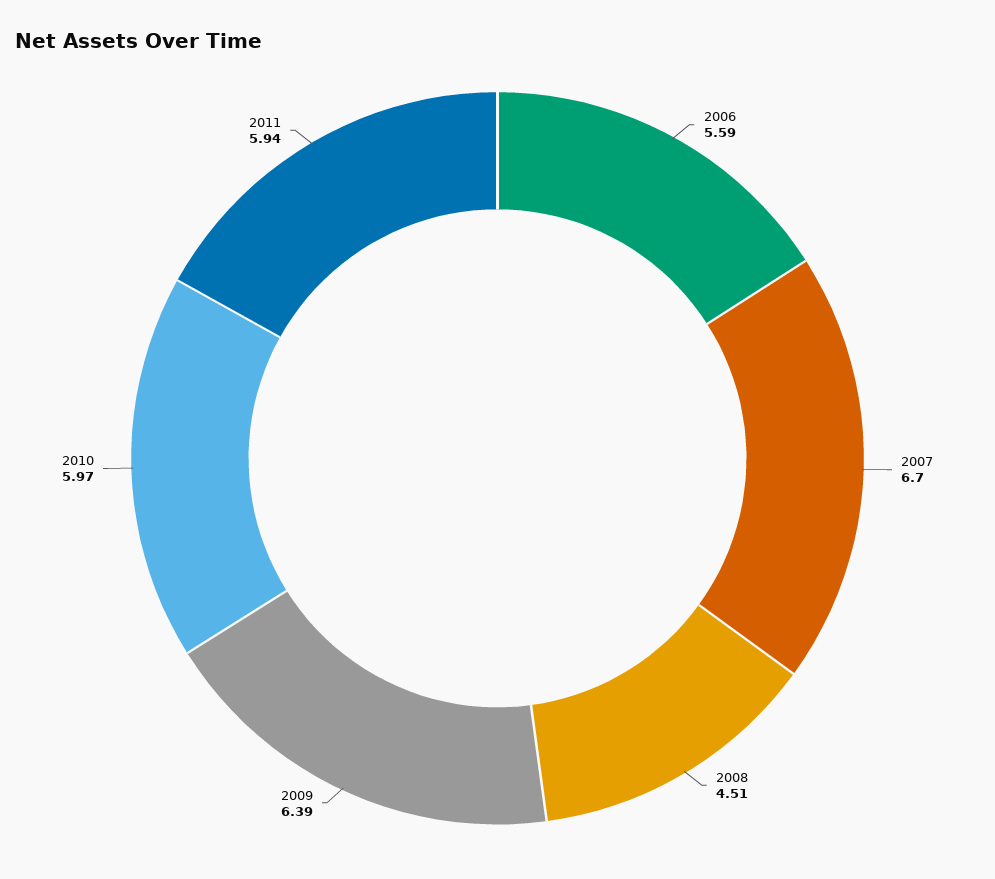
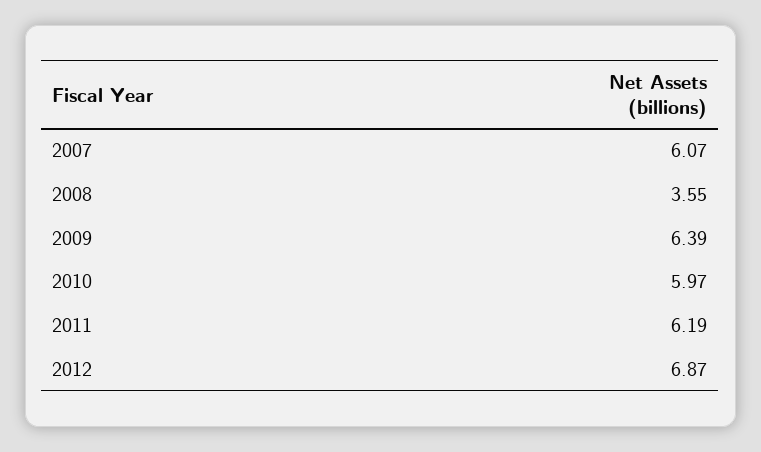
2006: 5.59 -> none
2007: 6.7 -> 6.07
2008: 4.51 -> 3.55
2011: 5.94 -> 6.19
2012: none -> 6.87

